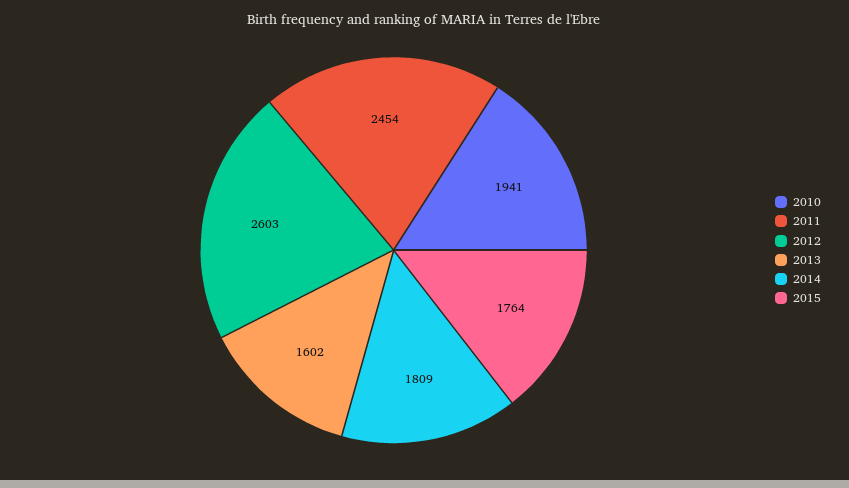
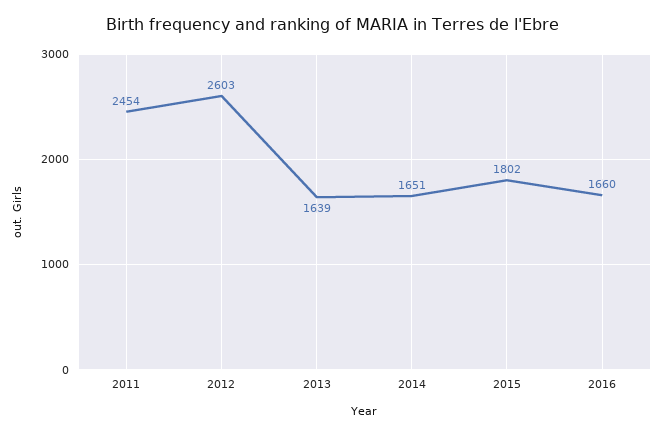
2010: 1941 -> none
2013: 1602 -> 1639
2014: 1809 -> 1651
2015: 1764 -> 1802
2016: none -> 1660

